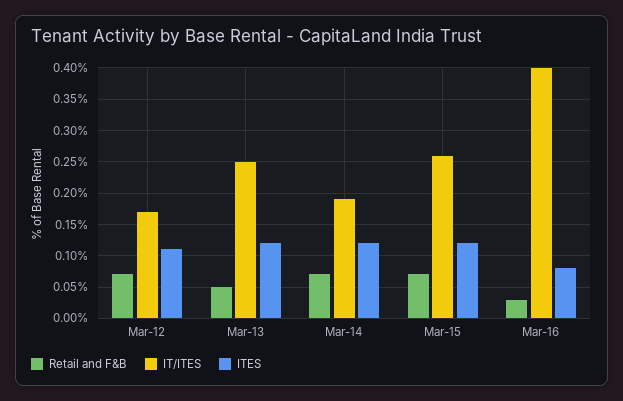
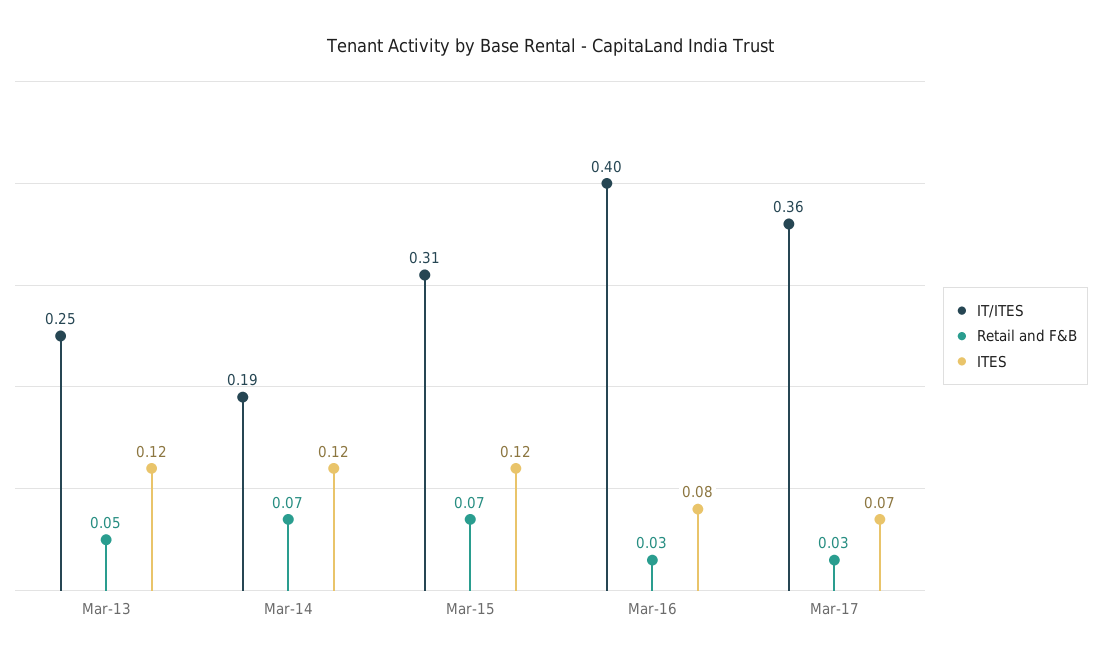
Retail and F&B, Mar-12: 0.07 -> none
IT/ITES, Mar-12: 0.17 -> none
ITES, Mar-12: 0.11 -> none
IT/ITES, Mar-15: 0.26 -> 0.31
IT/ITES, Mar-17: none -> 0.36
Retail and F&B, Mar-17: none -> 0.03
ITES, Mar-17: none -> 0.07

